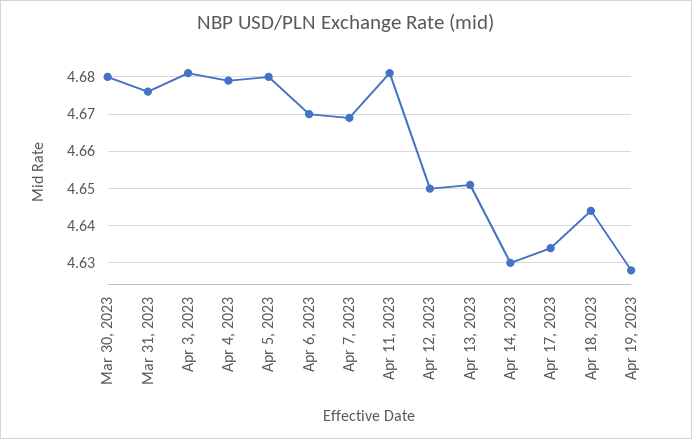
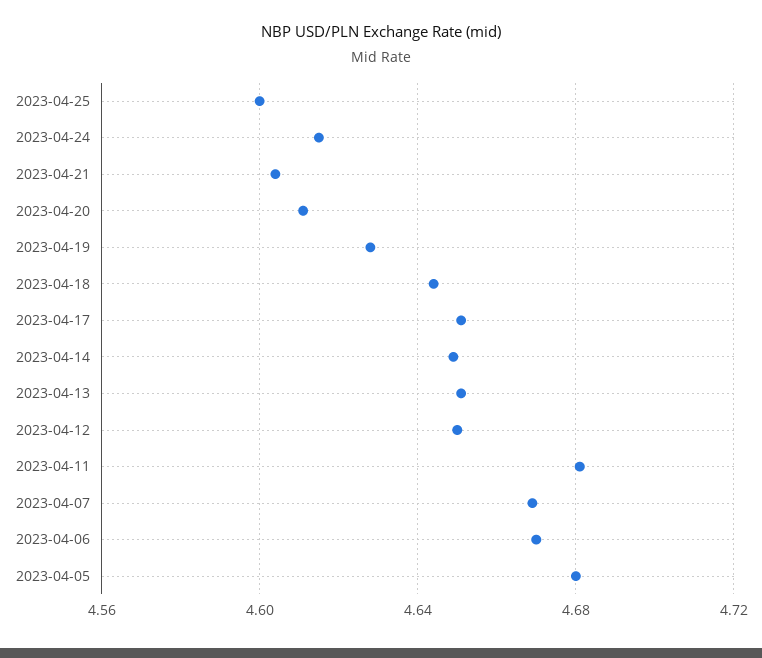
Mar 30, 2023: 4.68 -> none
Mar 31, 2023: 4.675 -> none
Apr 3, 2023: 4.68 -> none
Apr 4, 2023: 4.68 -> none
Apr 14, 2023: 4.63 -> 4.65
Apr 17, 2023: 4.635 -> 4.65
2023-04-25: none -> 4.6
2023-04-24: none -> 4.615
2023-04-21: none -> 4.605
2023-04-20: none -> 4.61

